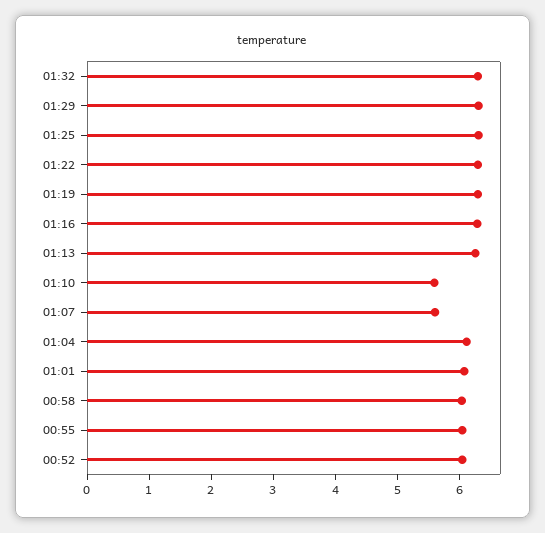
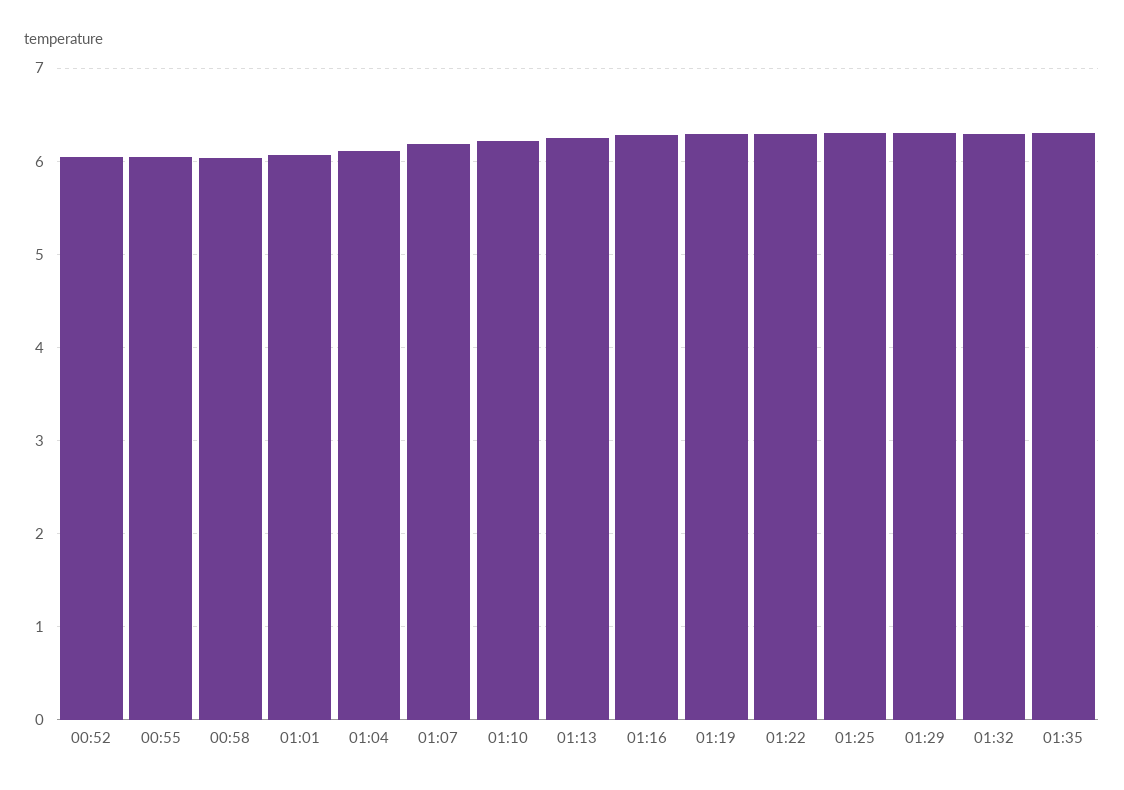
01:10: 5.6 -> 6.2
01:07: 5.6 -> 6.2
01:35: none -> 6.3

